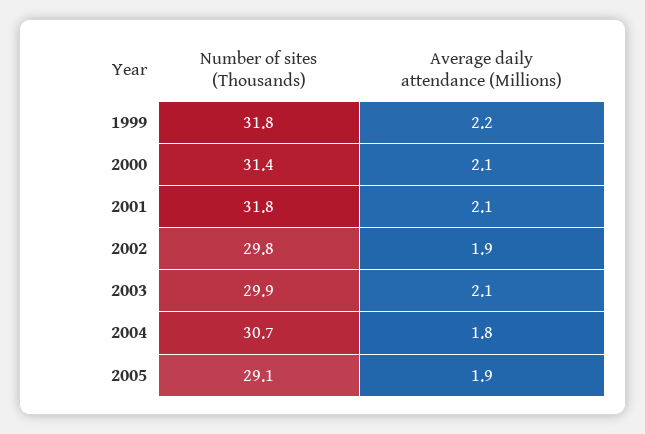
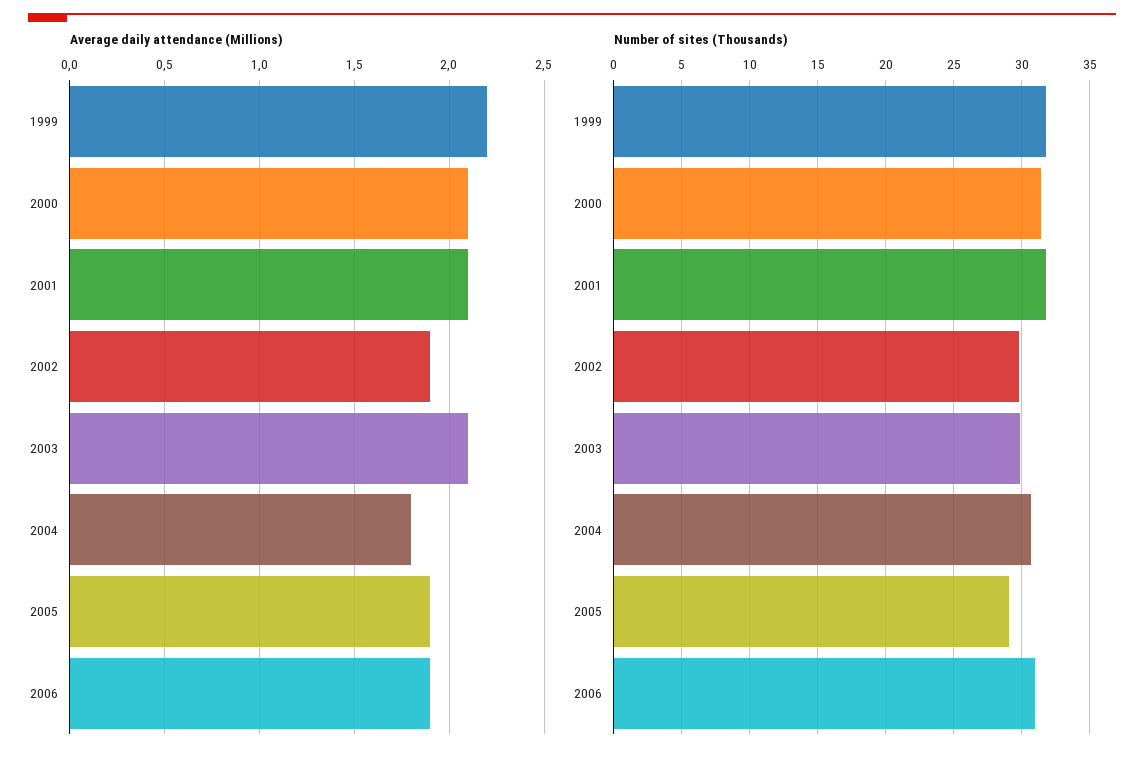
Average daily attendance (Millions), 2006: none -> 1.9
Number of sites (Thousands), 2006: none -> 31

